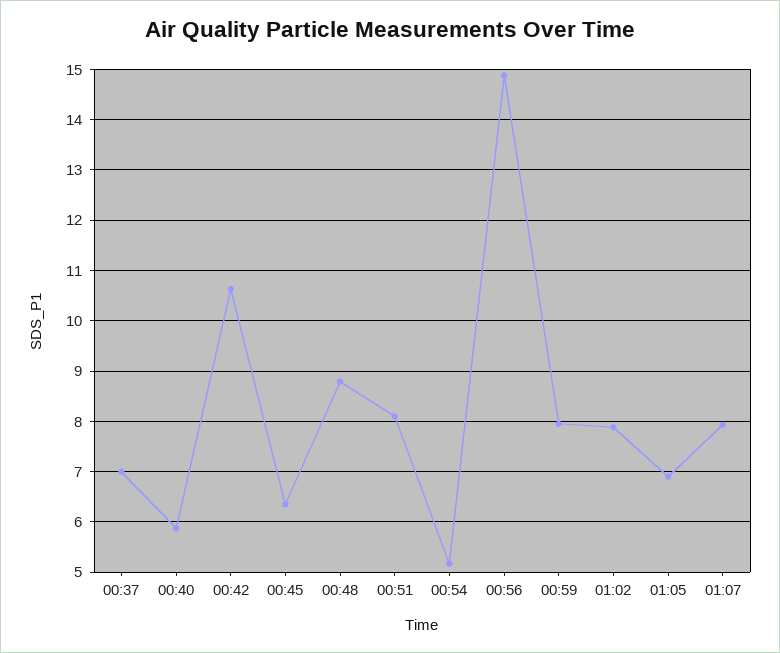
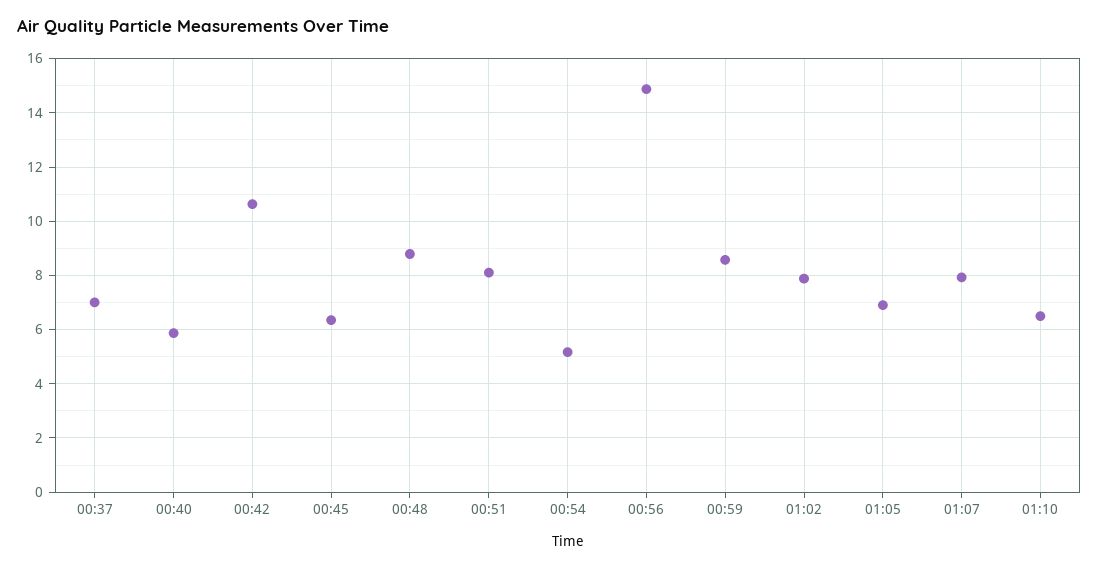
00:59: 8 -> 8.5
01:10: none -> 6.5

